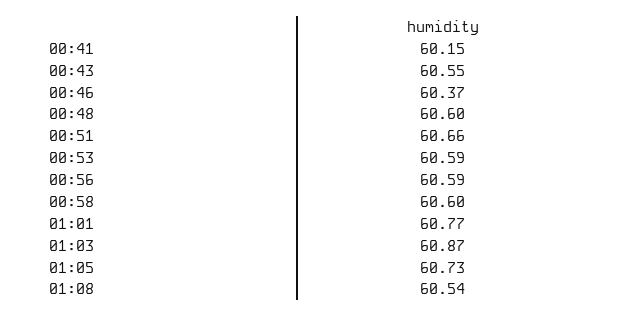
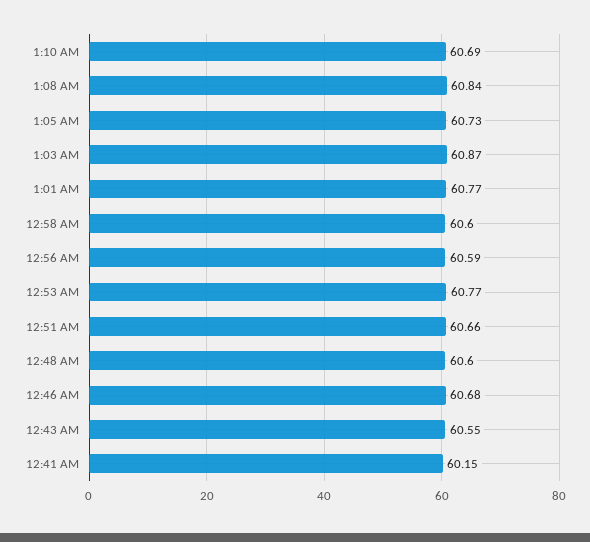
00:46: 60.37 -> 60.68
00:53: 60.59 -> 60.77
01:08: 60.54 -> 60.84
1:10 AM: none -> 60.69

